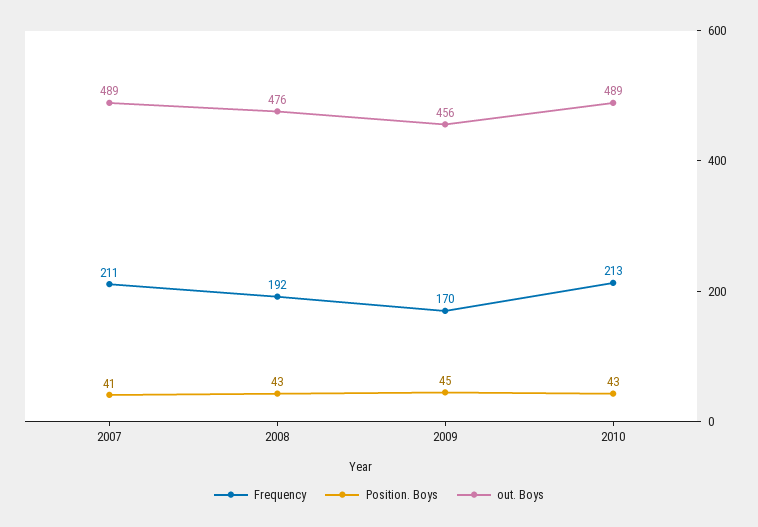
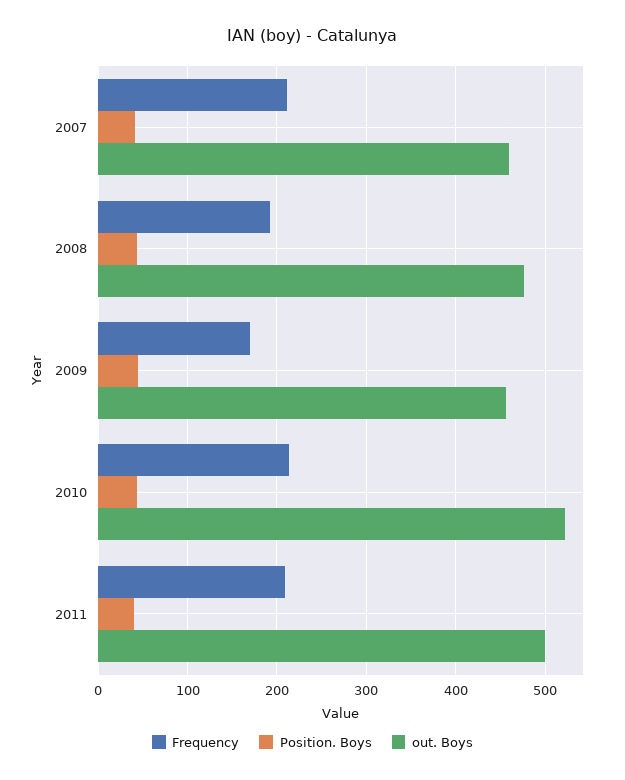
out. Boys, 2007: 489 -> 460
out. Boys, 2010: 489 -> 520
Frequency, 2011: none -> 210
Position. Boys, 2011: none -> 40
out. Boys, 2011: none -> 500

